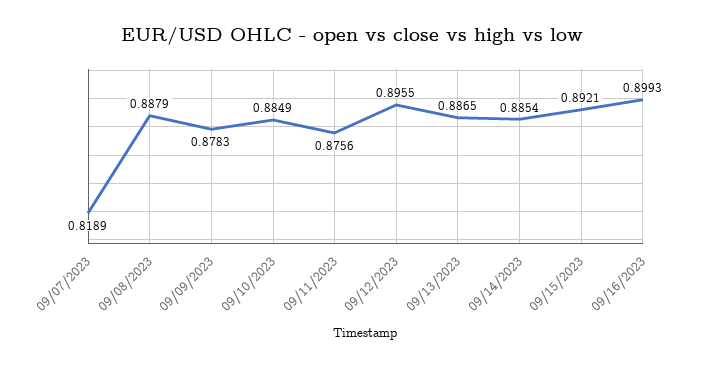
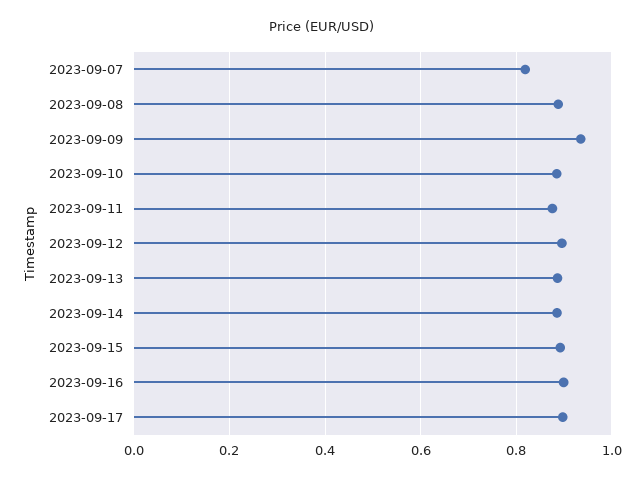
09/09/2023: 0.8783 -> 0.94
2023-09-17: none -> 0.9

